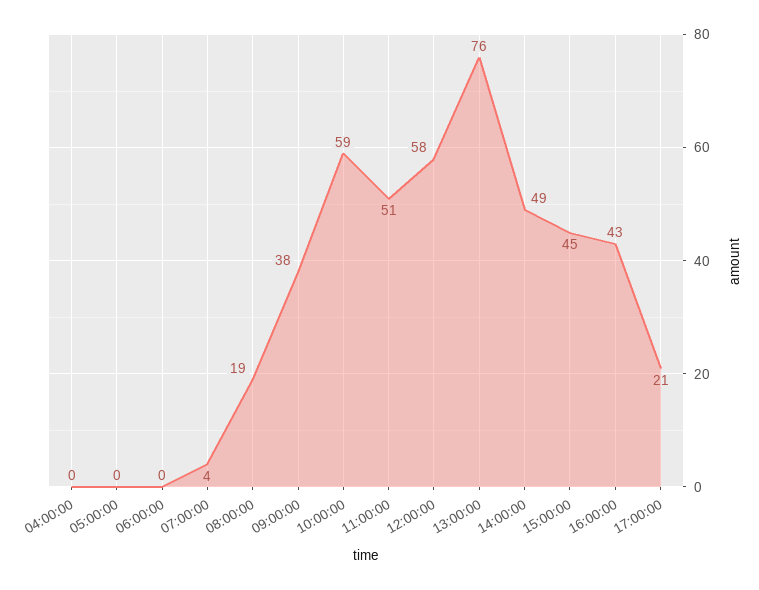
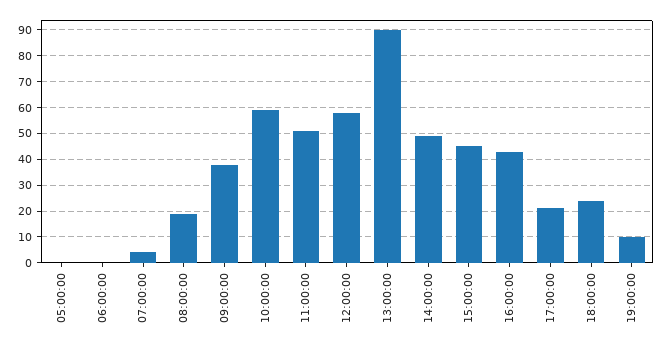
04:00:00: 0 -> none
13:00:00: 76 -> 90
18:00:00: none -> 25
19:00:00: none -> 10

